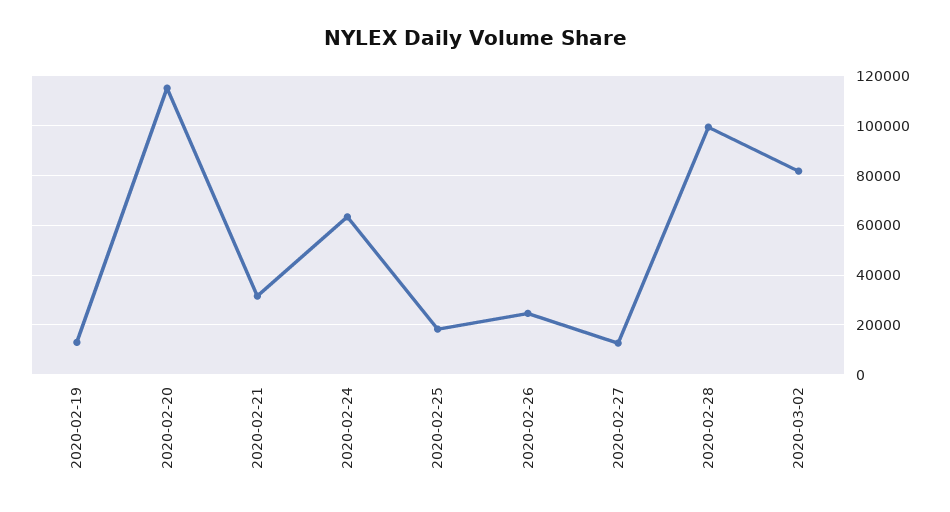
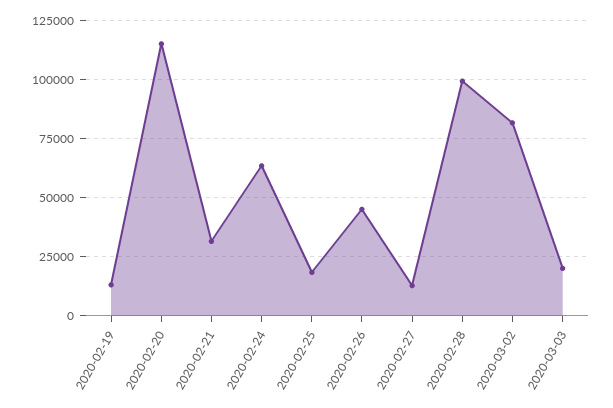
2020-02-26: 25000 -> 45000
2020-03-03: none -> 20000

